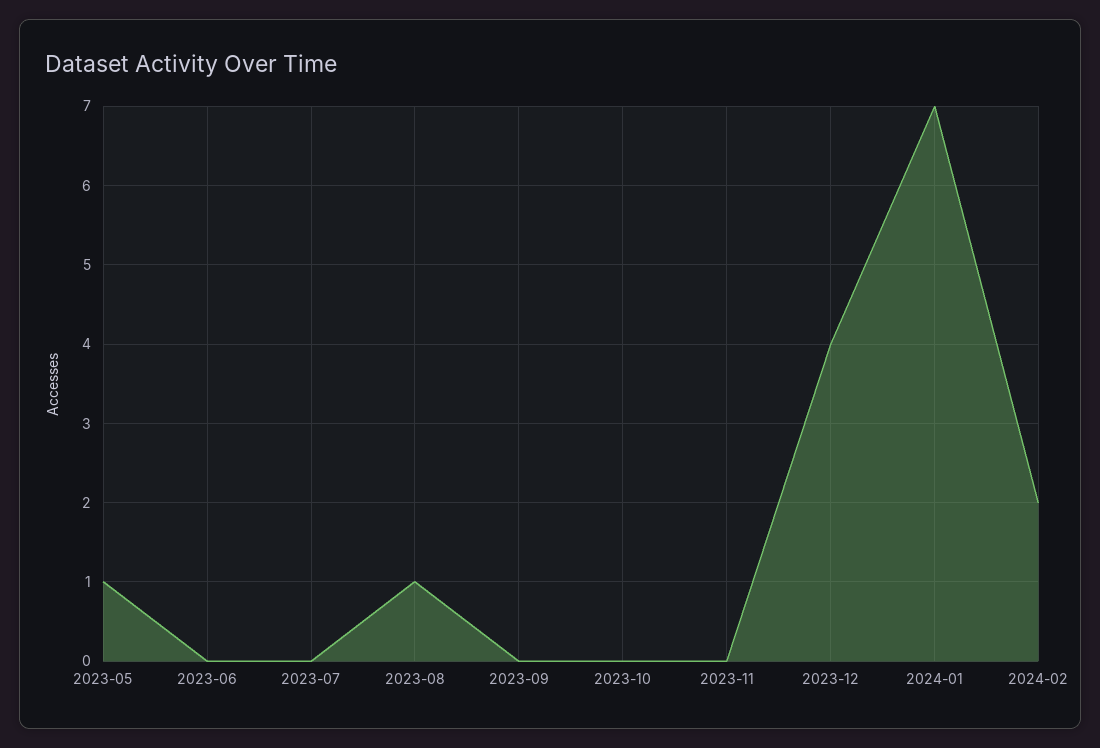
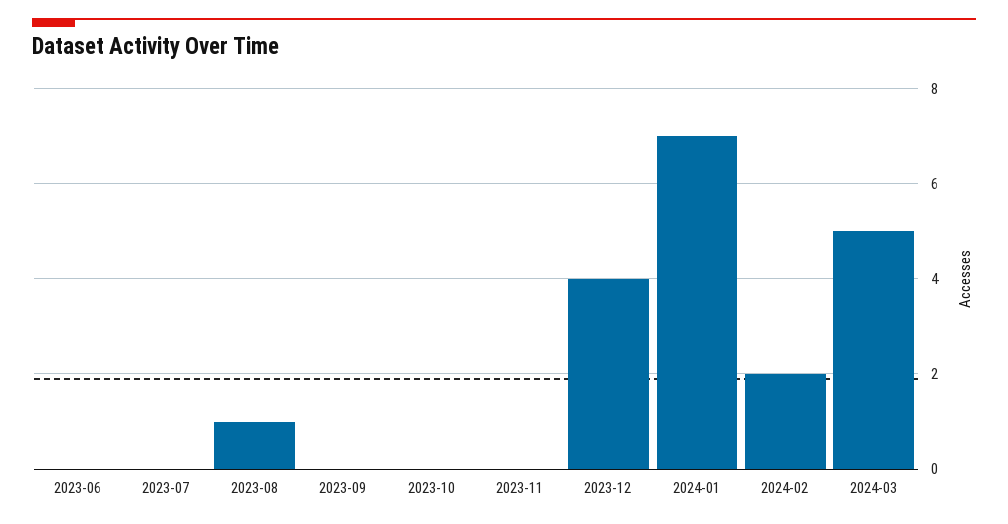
2023-05: 1 -> none
2024-03: none -> 5

